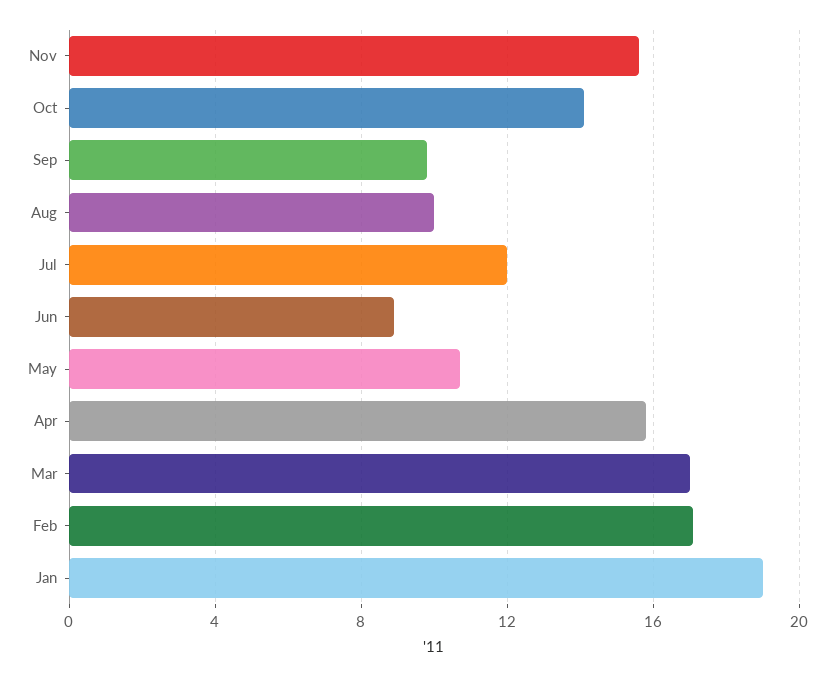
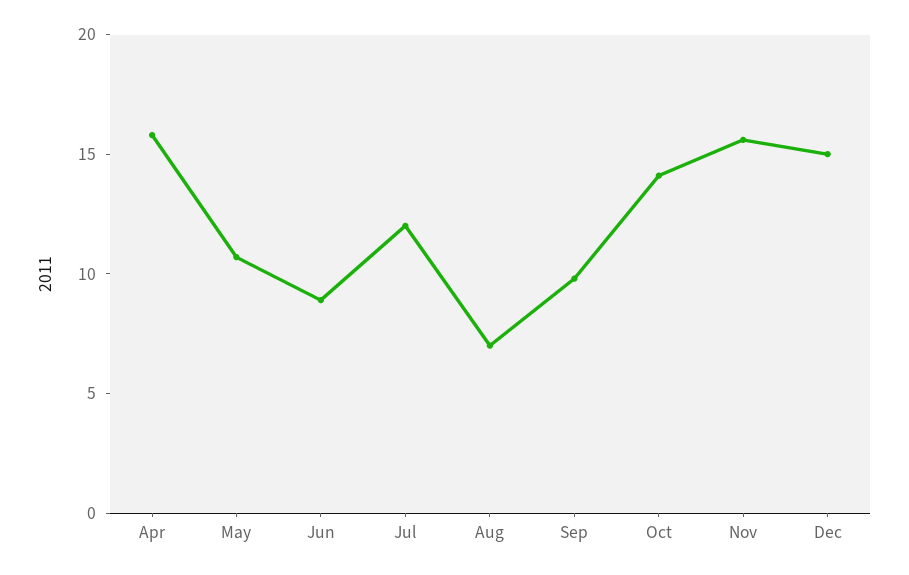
Aug: 10 -> 7
Mar: 17 -> none
Feb: 17 -> none
Jan: 19 -> none
Dec: none -> 15

